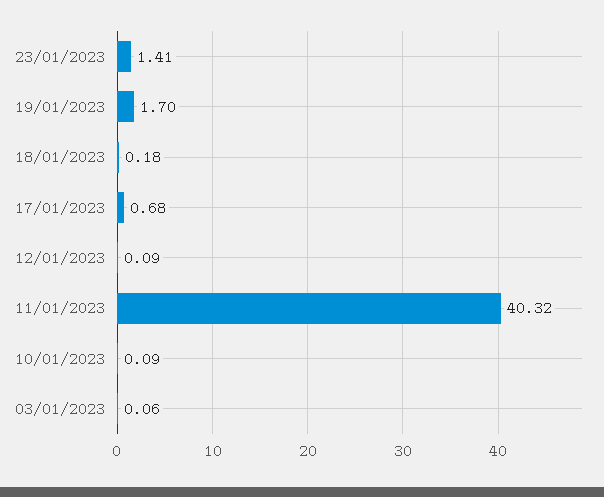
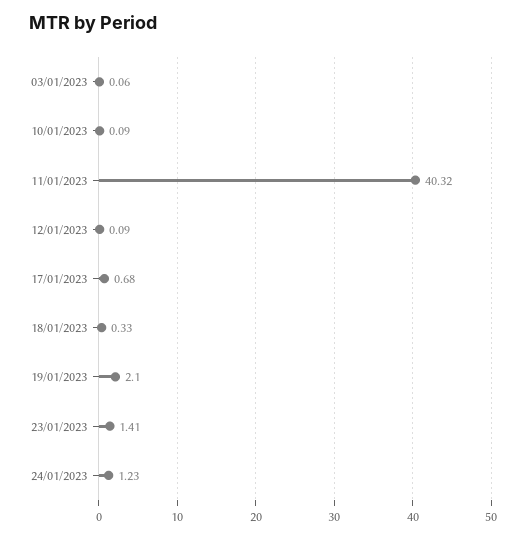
19/01/2023: 1.7 -> 2.1
18/01/2023: 0.18 -> 0.33
24/01/2023: none -> 1.23

